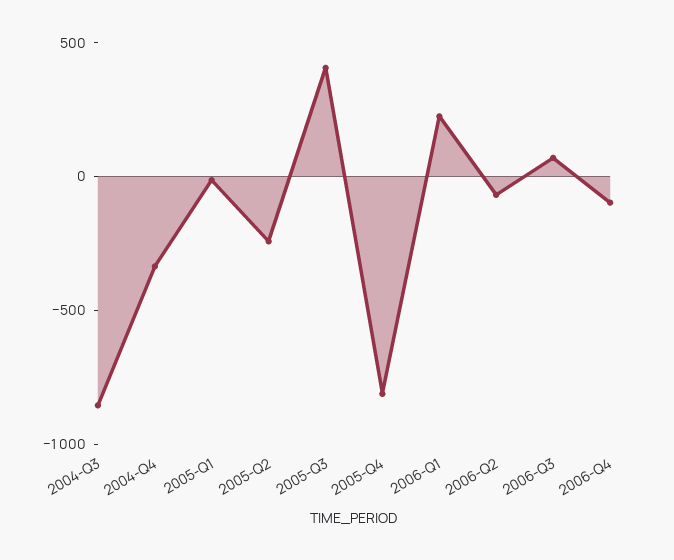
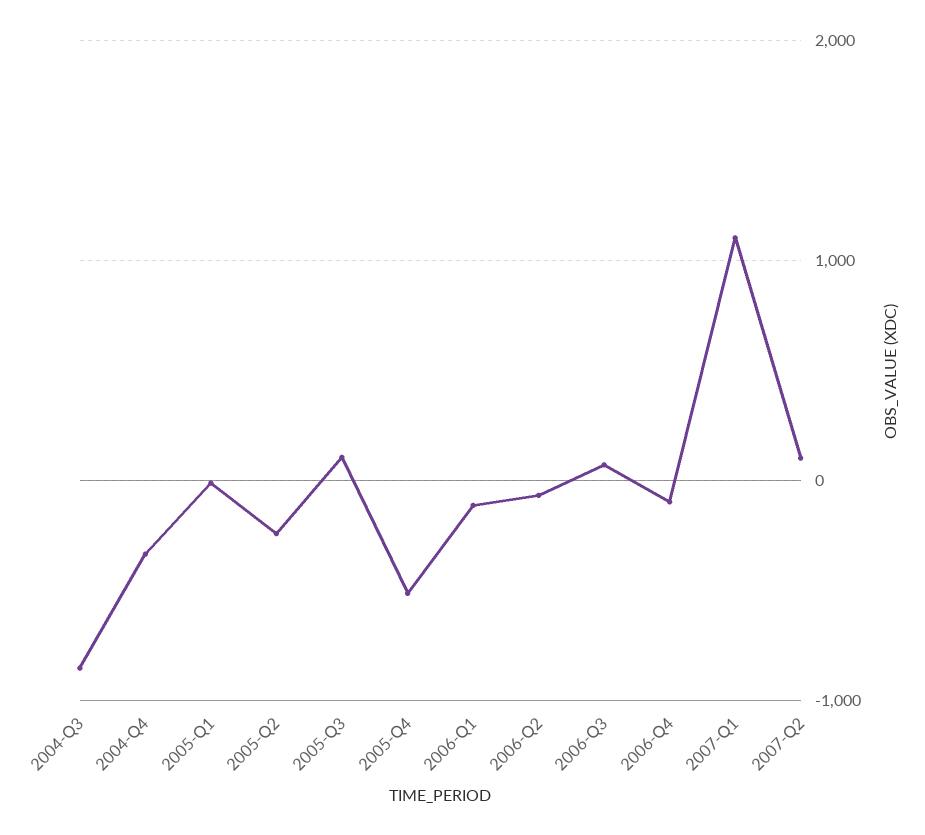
2005-Q3: 400 -> 100
2005-Q4: -800 -> -500
2006-Q1: 200 -> -100
2007-Q1: none -> 1100
2007-Q2: none -> 100

